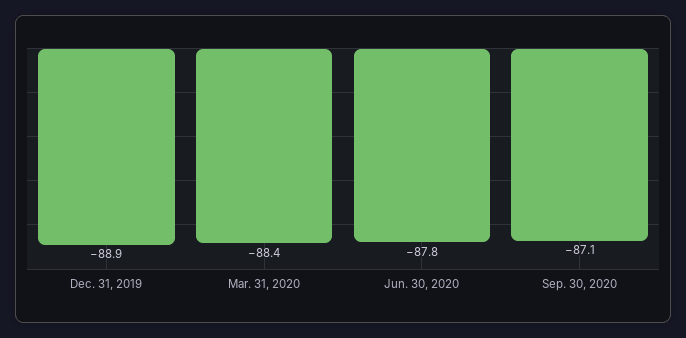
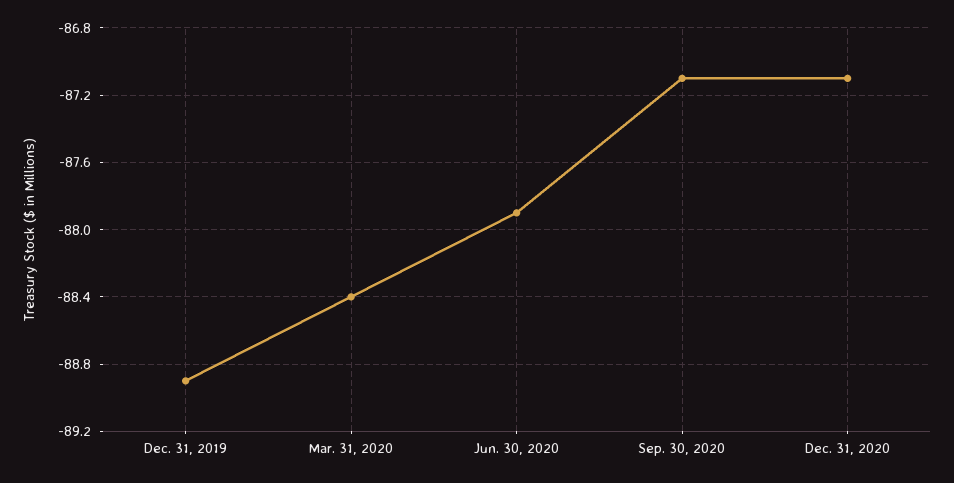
Jun. 30, 2020: -87.8 -> -87.9
Dec. 31, 2020: none -> -87.1

